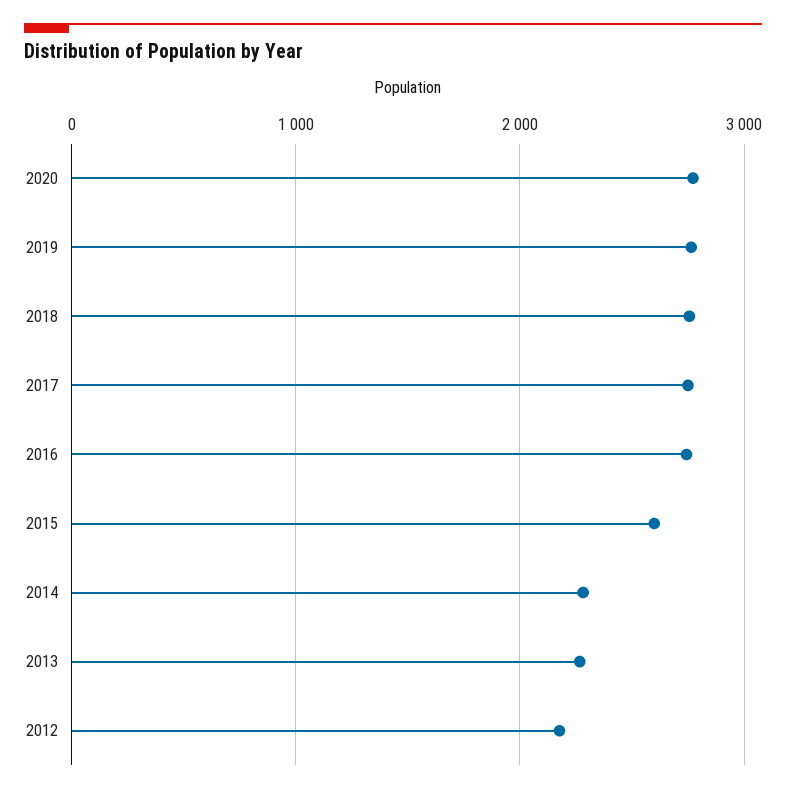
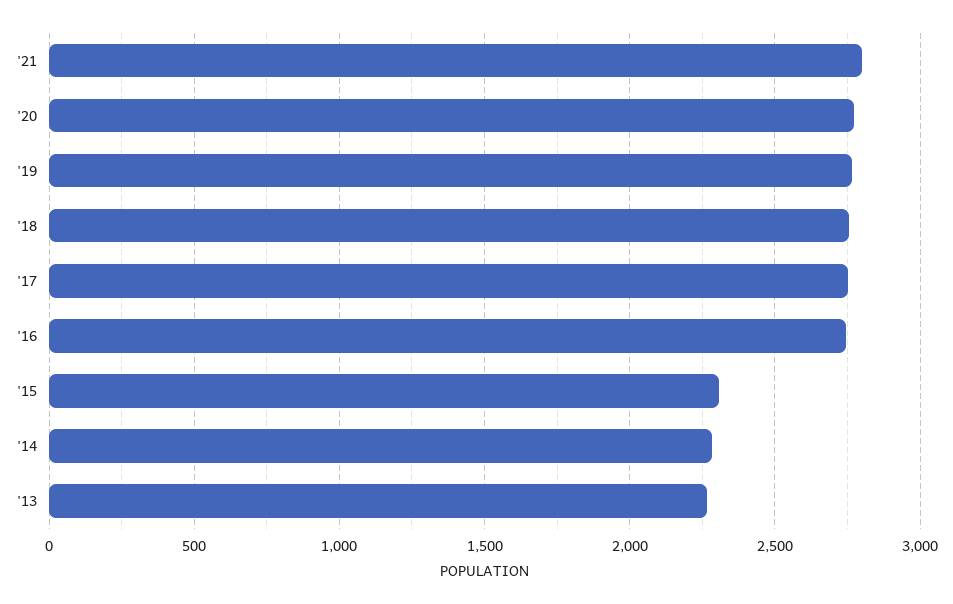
2015: 2600 -> 2300
2012: 2200 -> none
'21: none -> 2800

